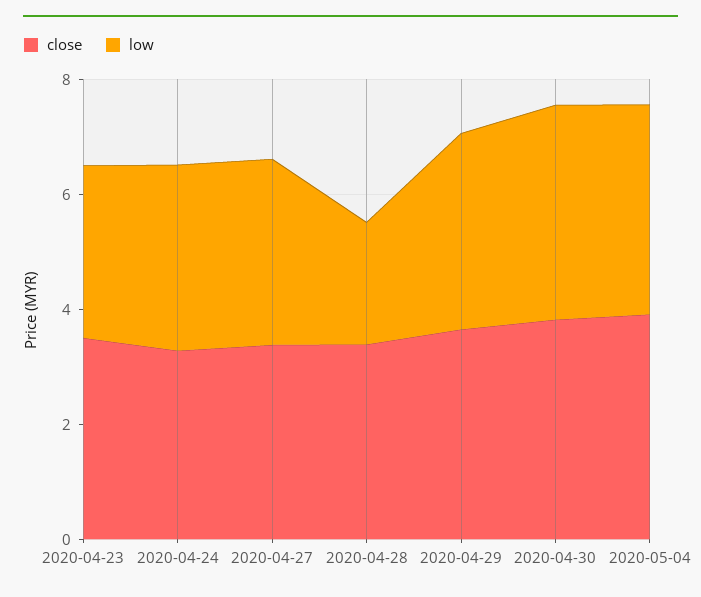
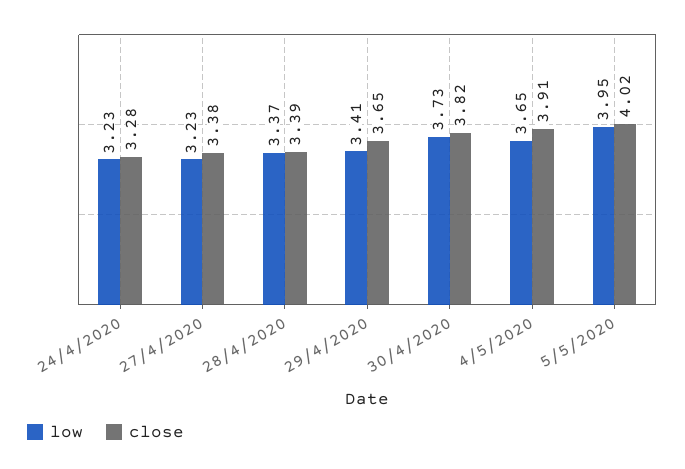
close, 2020-04-23: 3.5 -> none
low, 2020-04-23: 3 -> none
low, 2020-04-28: 2 -> 3.37
low, 5/5/2020: none -> 3.95
close, 5/5/2020: none -> 4.02

